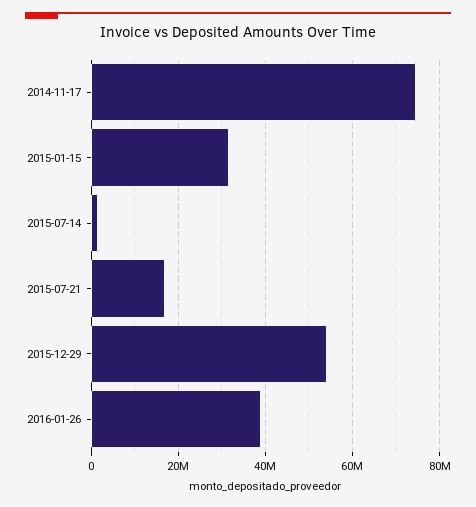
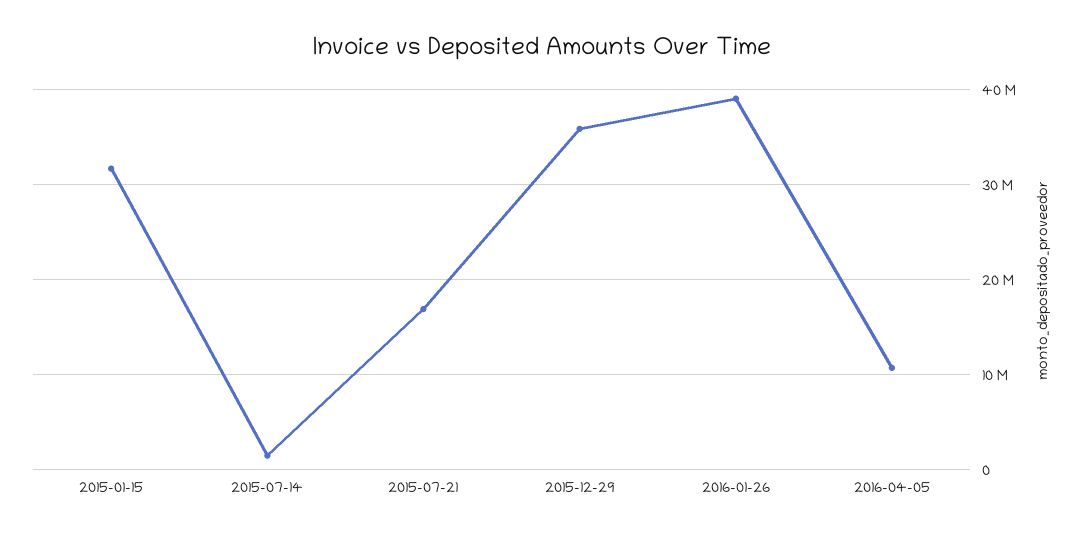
2014-11-17: 74000000 -> none
2015-12-29: 54000000 -> 36000000
2016-04-05: none -> 11000000

